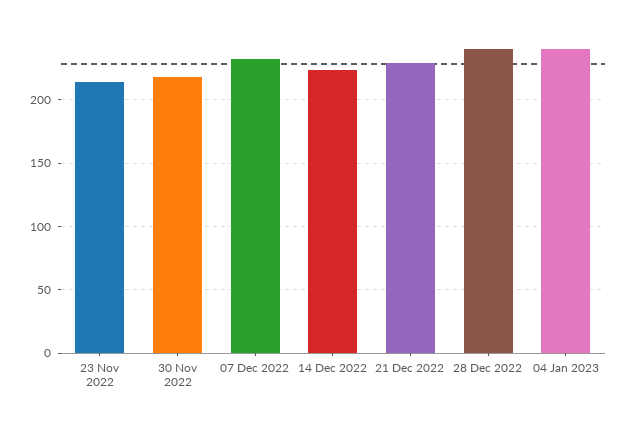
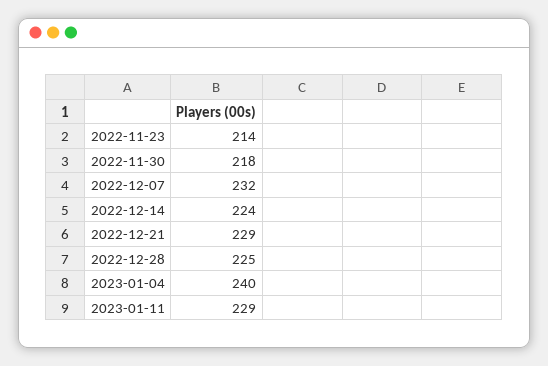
28 Dec 2022: 240 -> 225
2023-01-11: none -> 229

